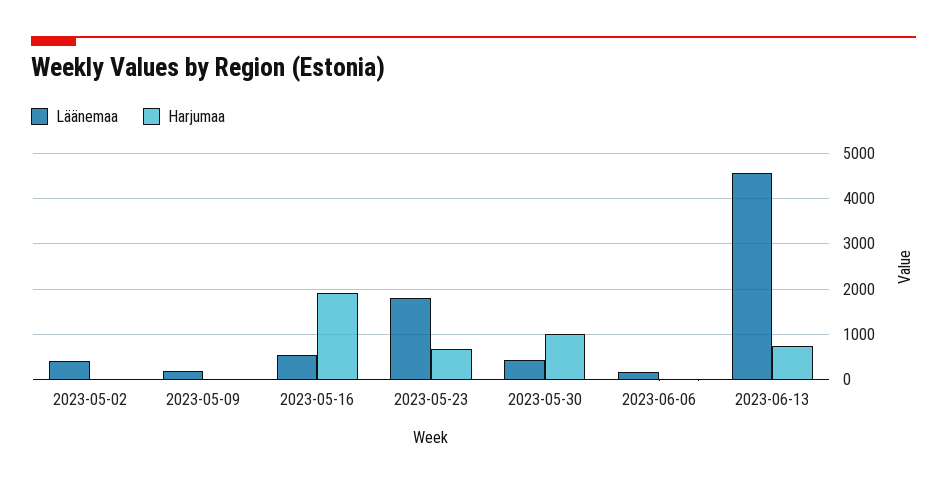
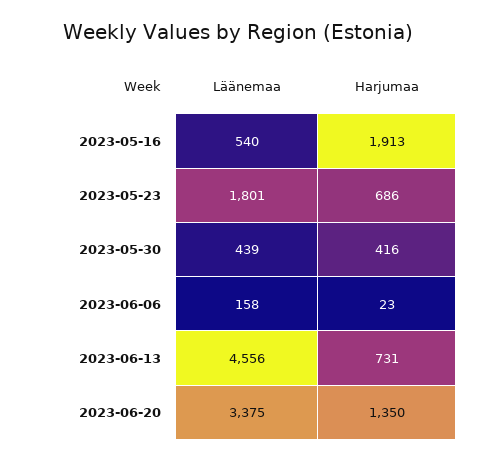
Läänemaa, 2023-05-02: 400 -> none
Harjumaa, 2023-05-02: 0 -> none
Läänemaa, 2023-05-09: 200 -> none
Harjumaa, 2023-05-09: 0 -> none
Harjumaa, 2023-05-30: 1000 -> 416
Läänemaa, 2023-06-20: none -> 3375
Harjumaa, 2023-06-20: none -> 1350

